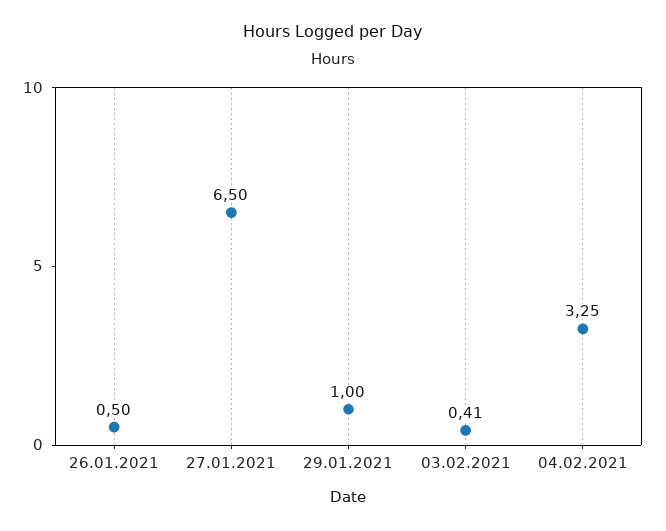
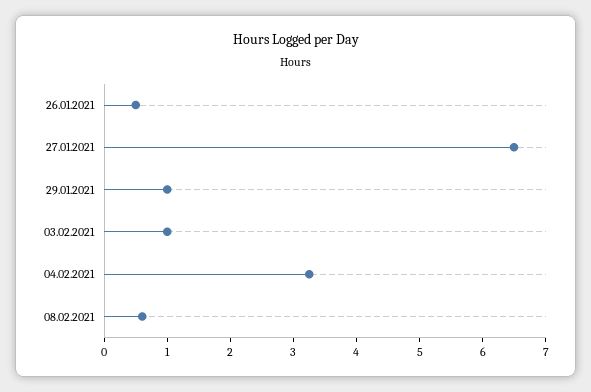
03.02.2021: 0.41 -> 1
08.02.2021: none -> 0.6

